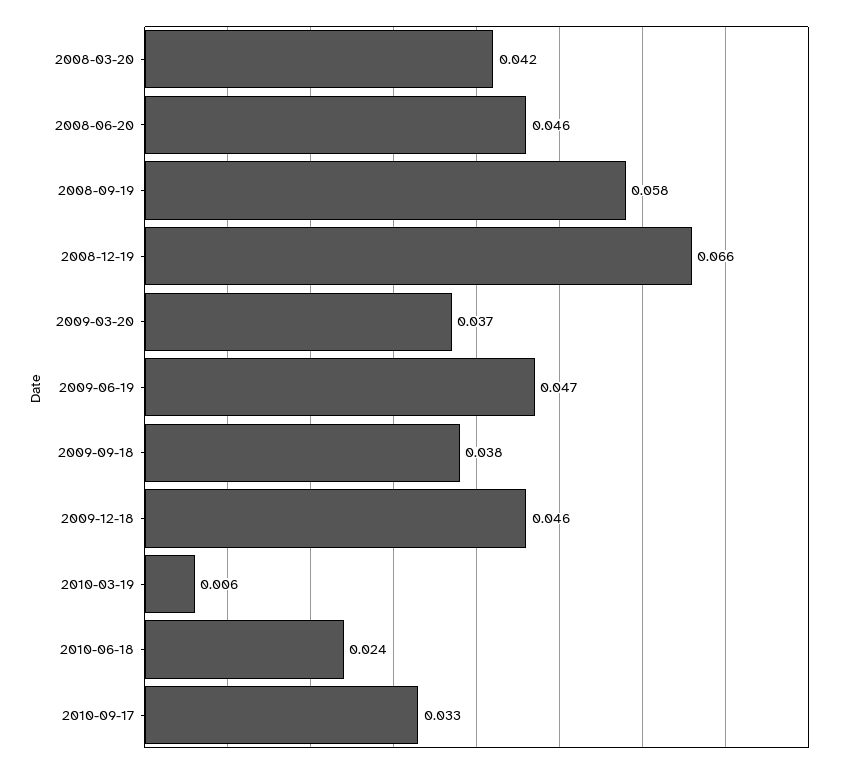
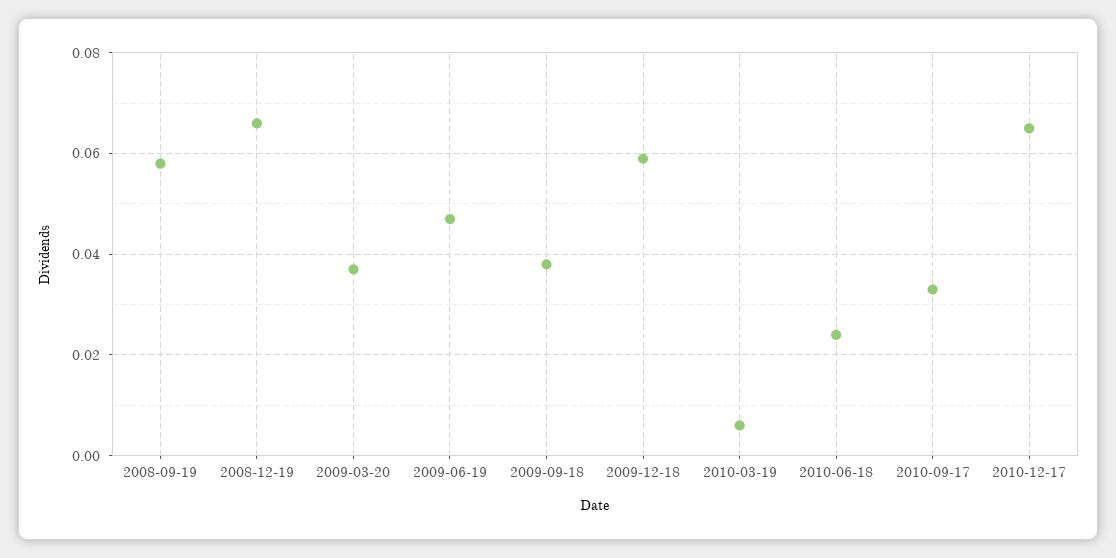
2008-03-20: 0.042 -> none
2008-06-20: 0.046 -> none
2009-12-18: 0.046 -> 0.06
2010-12-17: none -> 0.065

